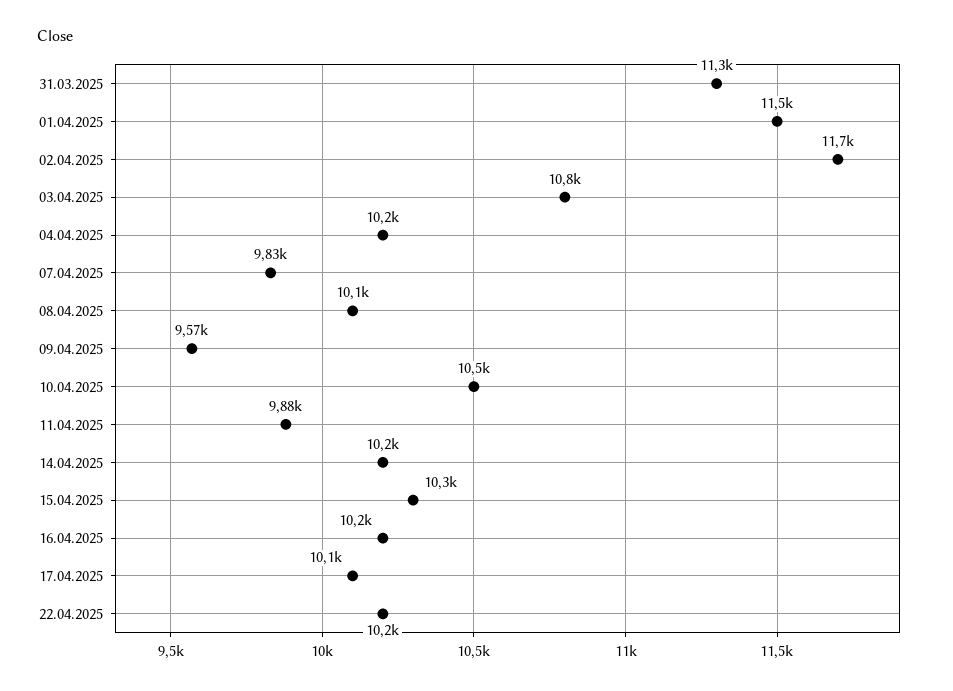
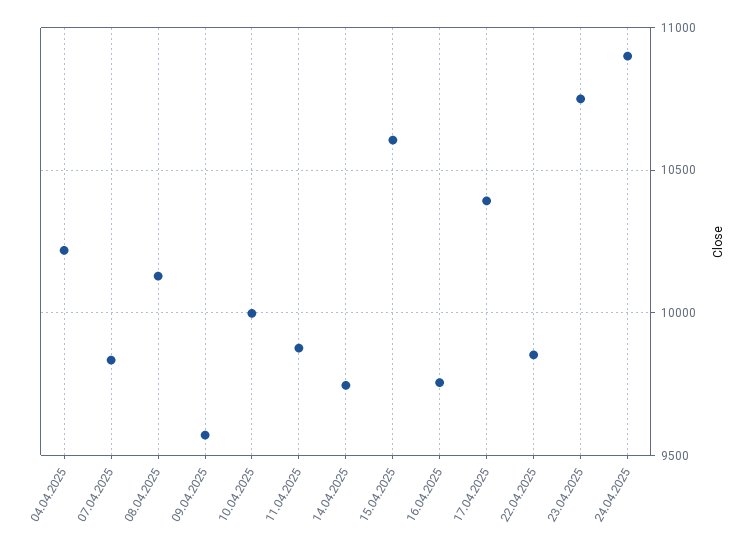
31.03.2025: 11300 -> none
01.04.2025: 11500 -> none
02.04.2025: 11700 -> none
03.04.2025: 10800 -> none
10.04.2025: 10500 -> 10000
14.04.2025: 10200 -> 9750
15.04.2025: 10300 -> 10600
16.04.2025: 10200 -> 9750
17.04.2025: 10100 -> 10400
22.04.2025: 10200 -> 9850
23.04.2025: none -> 10750
24.04.2025: none -> 10900

